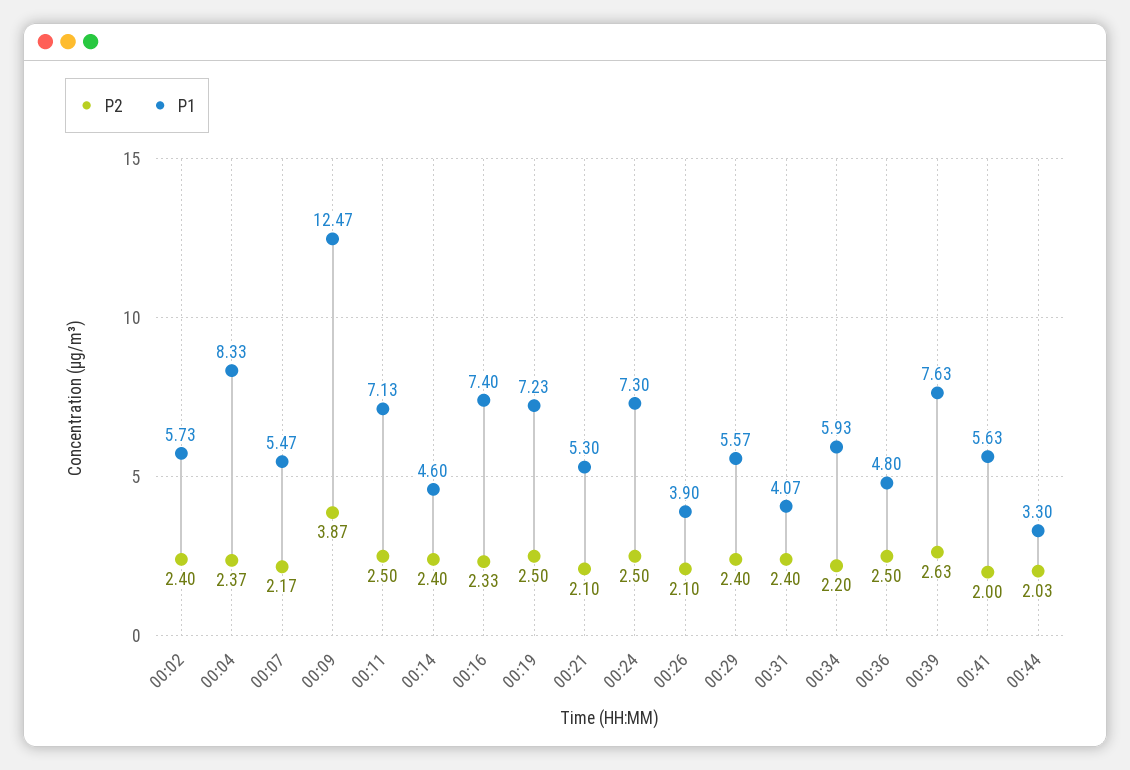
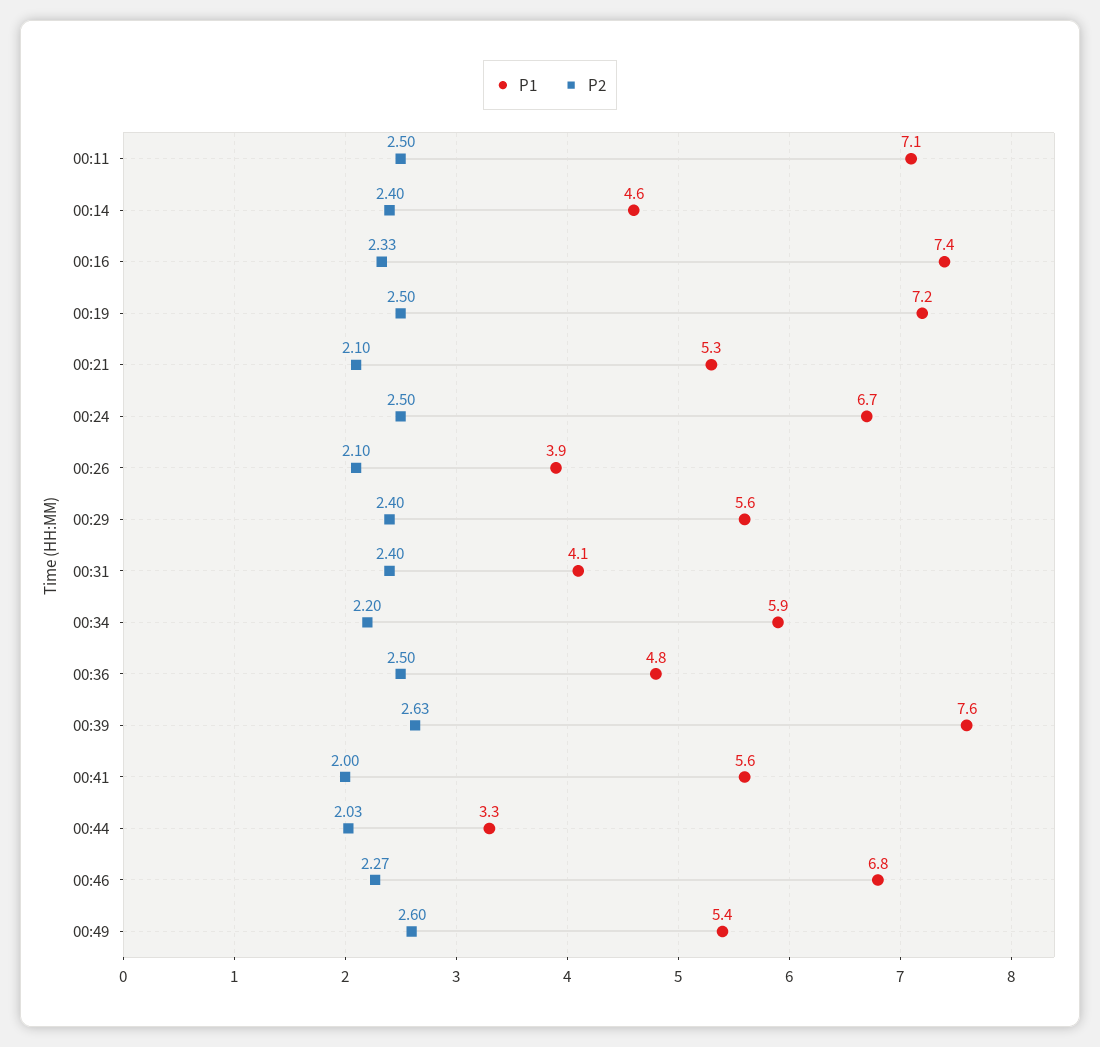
P2, 00:02: 2.4 -> none
P1, 00:02: 5.73 -> none
P2, 00:04: 2.37 -> none
P1, 00:04: 8.33 -> none
P2, 00:07: 2.17 -> none
P1, 00:07: 5.47 -> none
P2, 00:09: 3.87 -> none
P1, 00:09: 12.47 -> none
P1, 00:24: 7.3 -> 6.7
P1, 00:46: none -> 6.8
P2, 00:46: none -> 2.27
P1, 00:49: none -> 5.4
P2, 00:49: none -> 2.6

